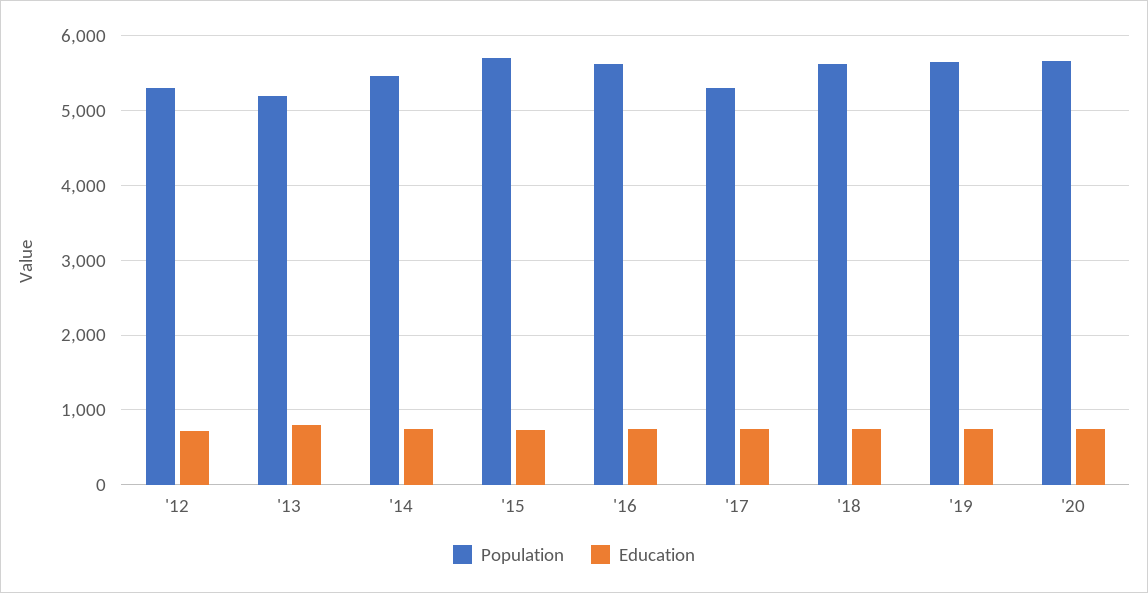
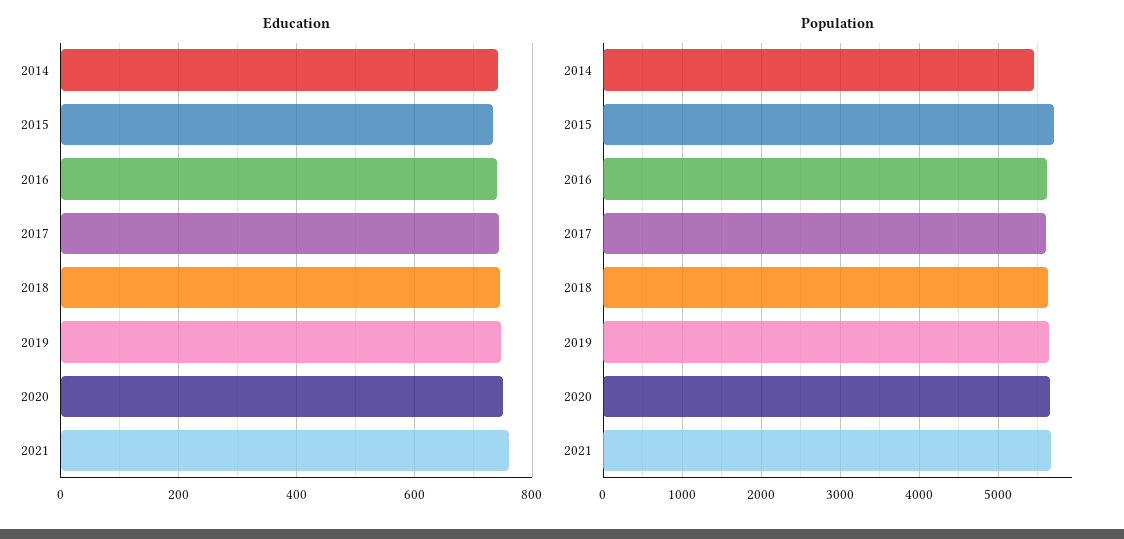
Population, '12: 5300 -> none
Education, '12: 700 -> none
Population, '13: 5200 -> none
Education, '13: 800 -> none
Population, '17: 5300 -> 5600
Education, 2021: none -> 760
Population, 2021: none -> 5700

